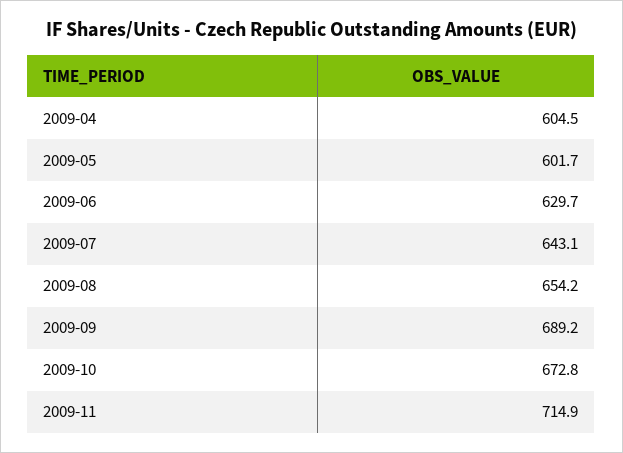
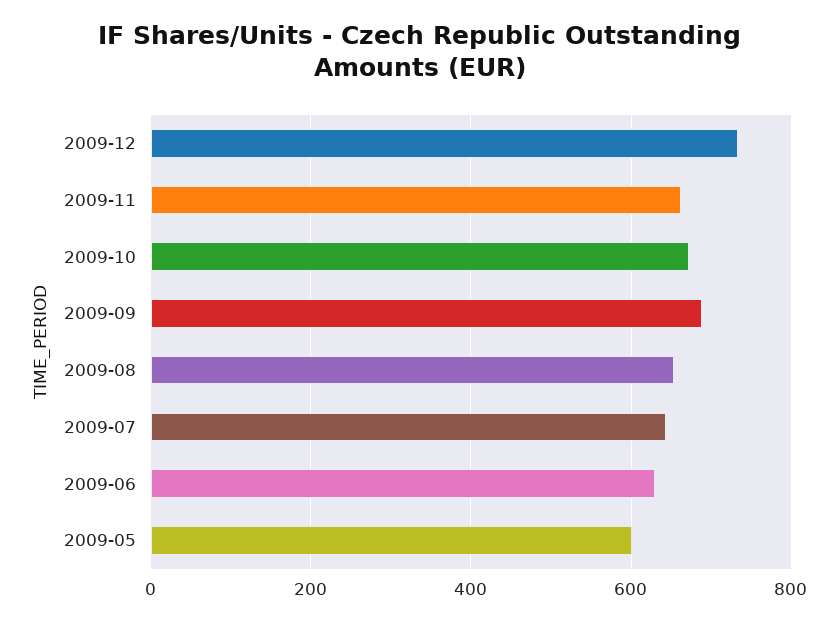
2009-04: 604.5 -> none
2009-11: 714.9 -> 660
2009-12: none -> 740

